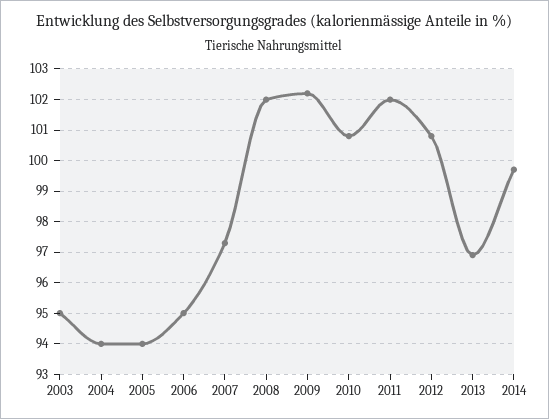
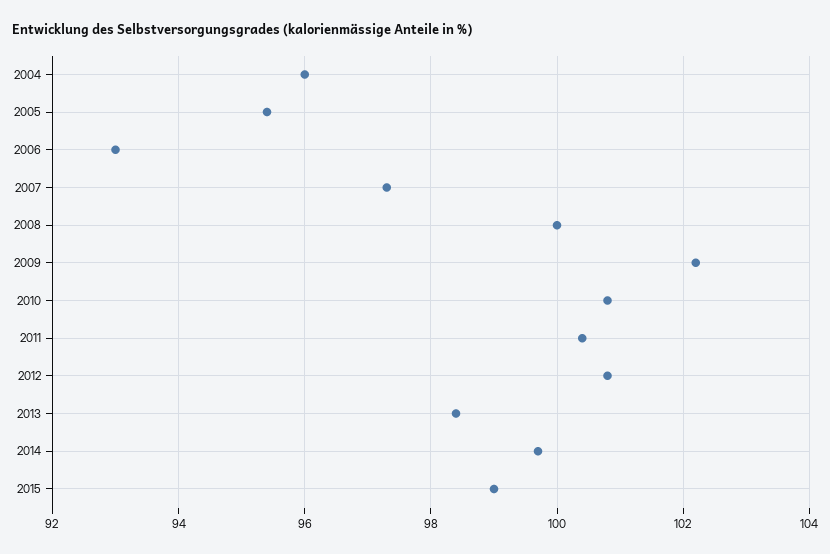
2003: 95 -> none
2004: 94 -> 96
2005: 94 -> 95.5
2006: 95 -> 93
2008: 102 -> 100
2011: 102 -> 100.5
2013: 97 -> 98.5
2015: none -> 99

